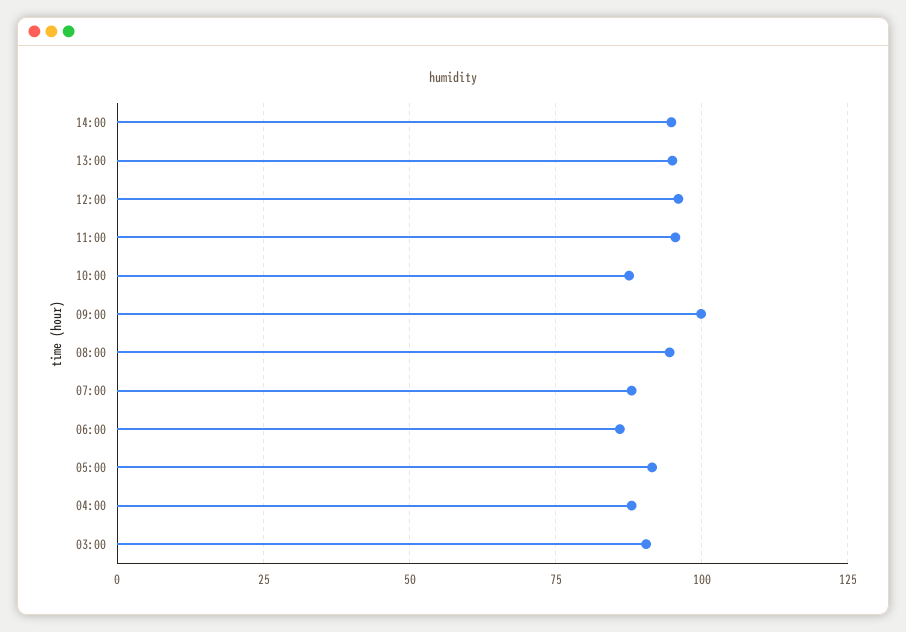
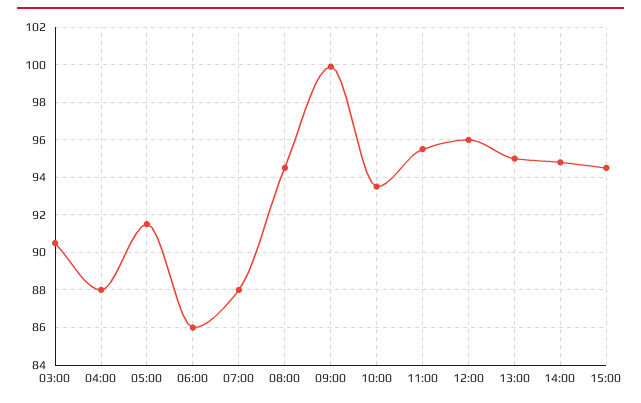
10:00: 87.5 -> 93.5
15:00: none -> 94.5

